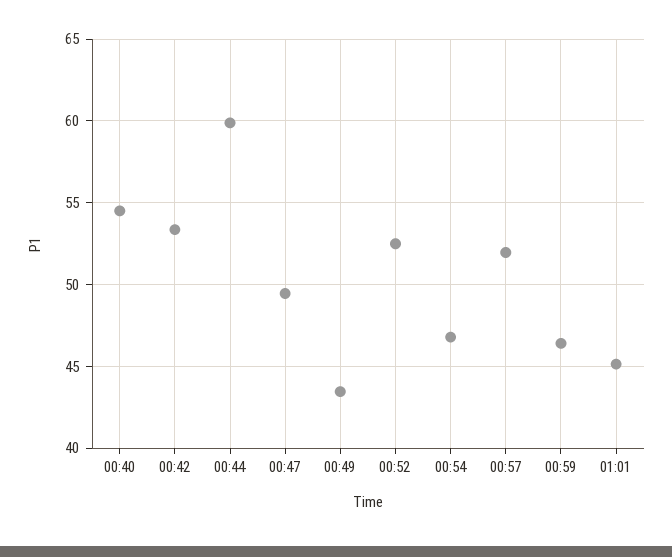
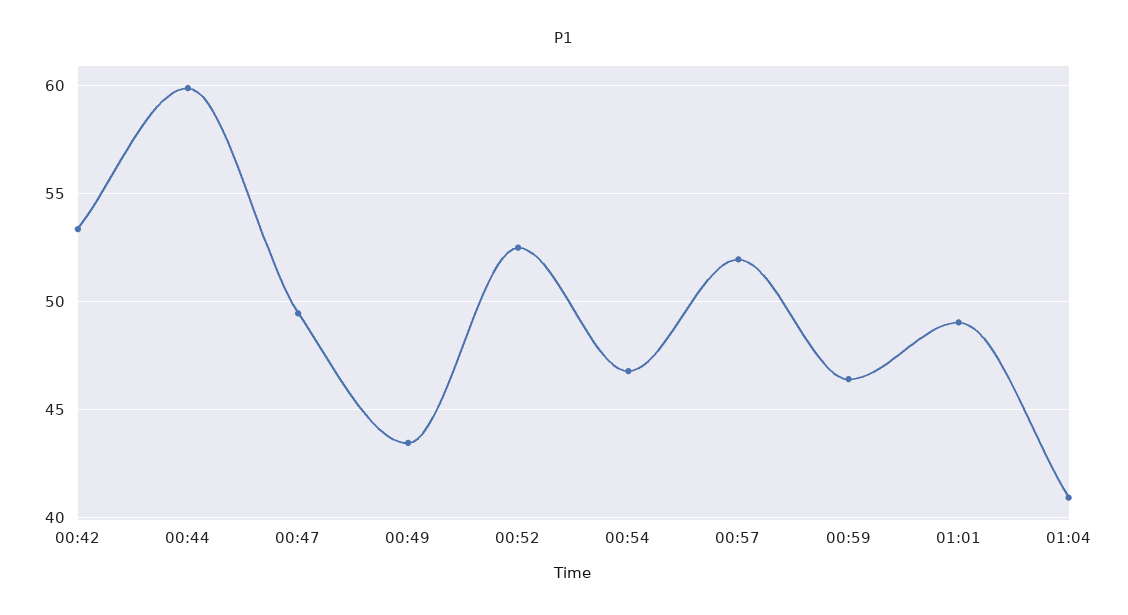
00:40: 54.5 -> none
01:01: 45 -> 49
01:04: none -> 41

